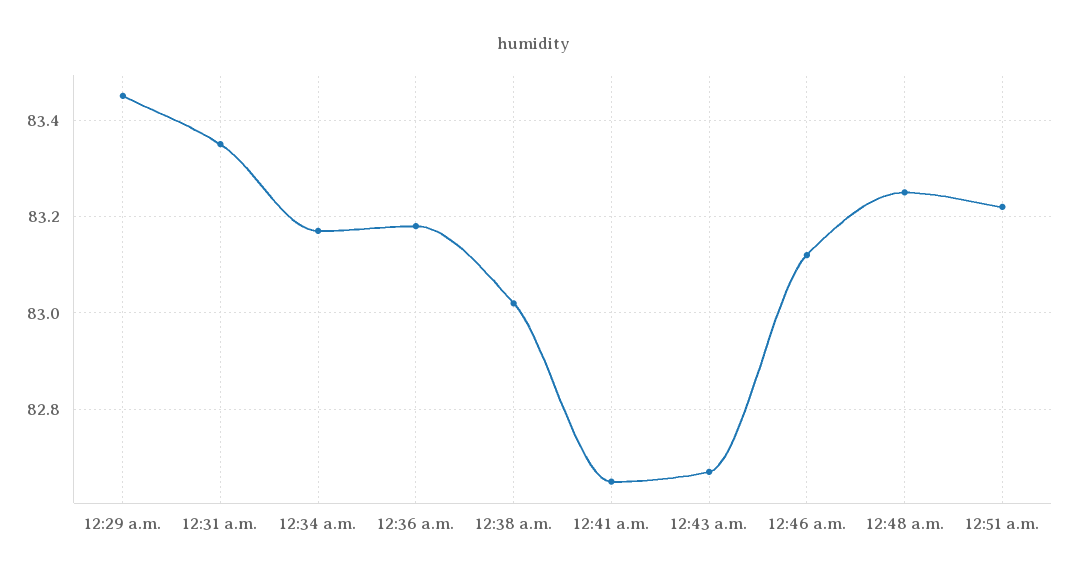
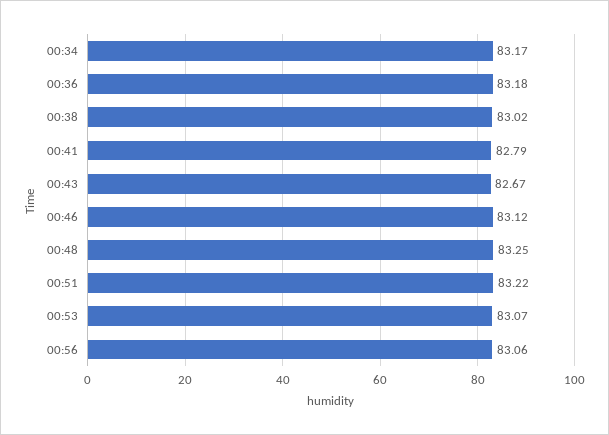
12:29 a.m.: 83.45 -> none
12:31 a.m.: 83.35 -> none
12:41 a.m.: 82.65 -> 82.79
00:53: none -> 83.07
00:56: none -> 83.06

